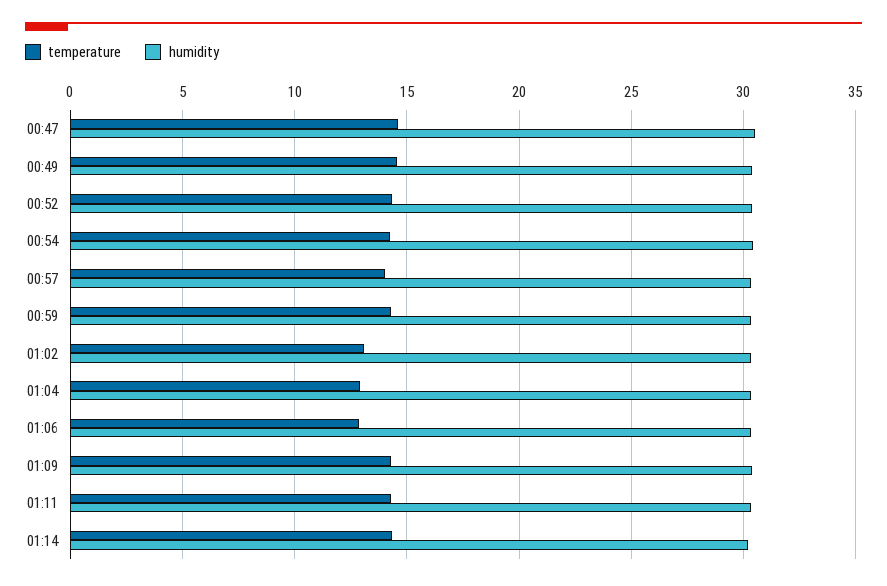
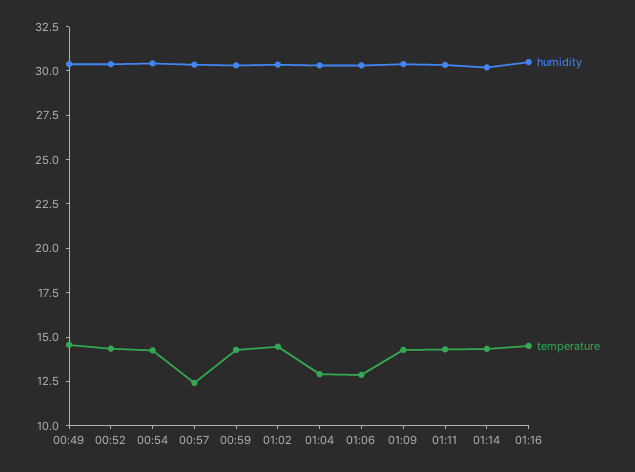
temperature, 00:47: 14.5 -> none
humidity, 00:47: 30.5 -> none
temperature, 00:57: 14 -> 12.5
temperature, 01:02: 13 -> 14.5
humidity, 01:16: none -> 30.5
temperature, 01:16: none -> 14.5

